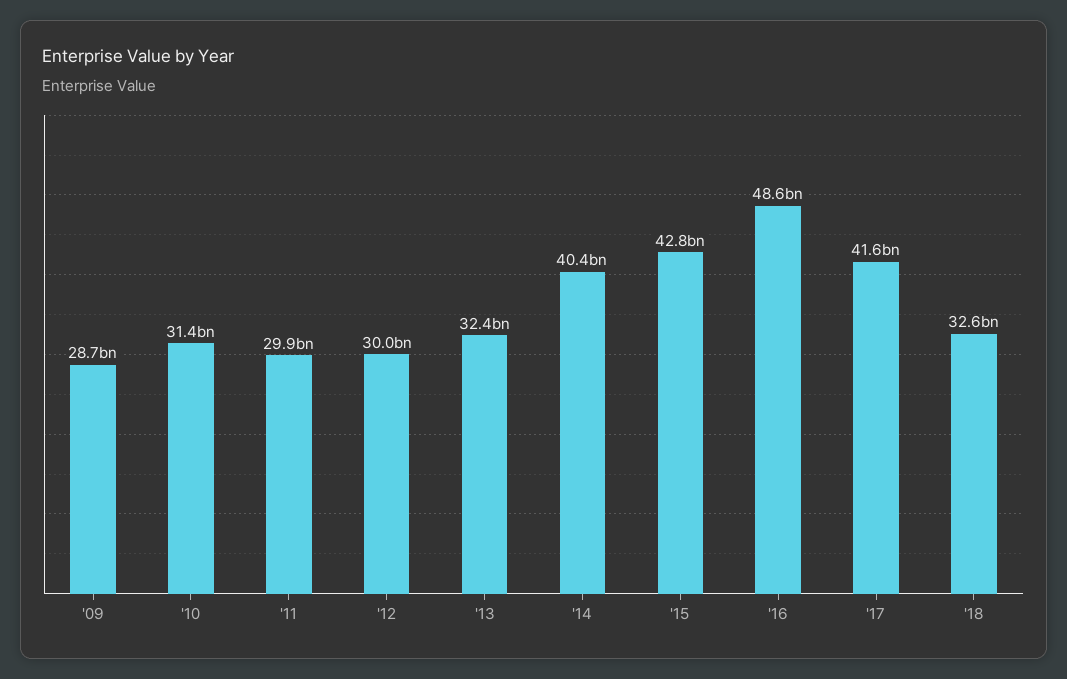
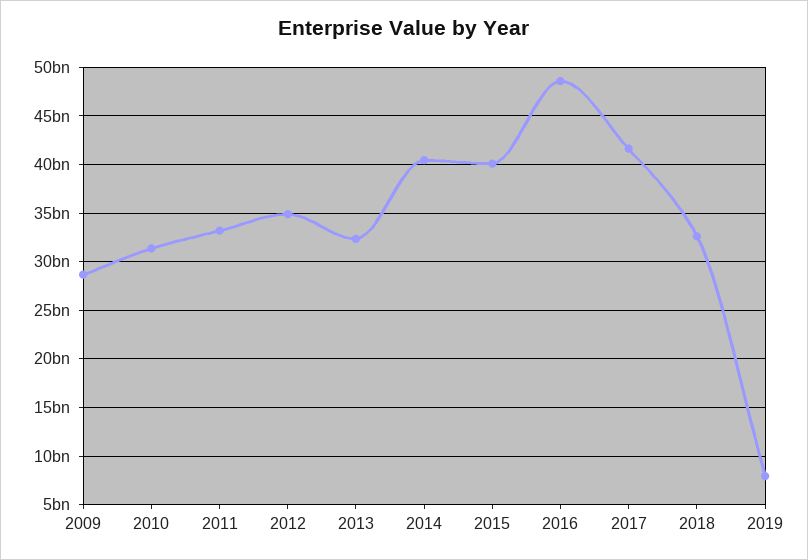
'11: 29900000000 -> 33000000000
'12: 30000000000 -> 35000000000
'15: 42800000000 -> 40000000000
2019: none -> 8000000000

